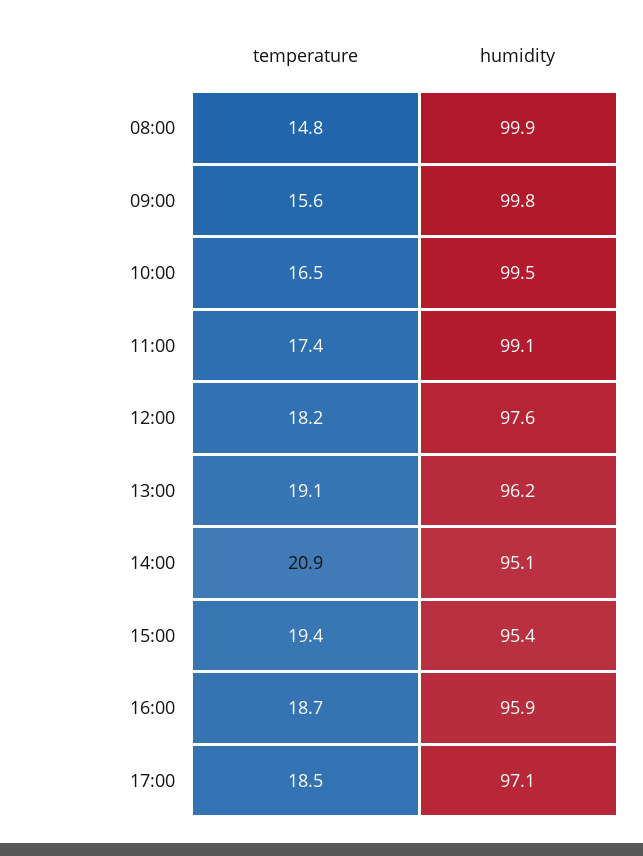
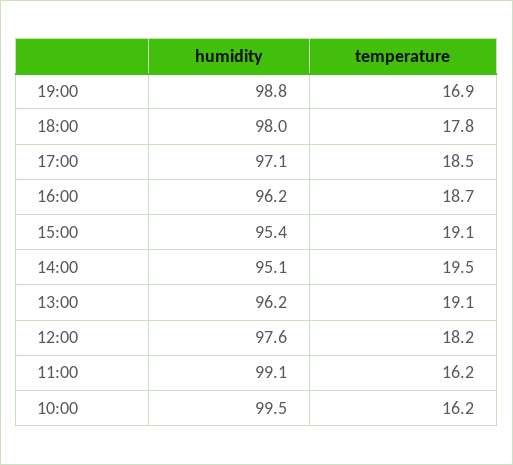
temperature, 08:00: 14.8 -> none
humidity, 08:00: 99.9 -> none
temperature, 09:00: 15.6 -> none
humidity, 09:00: 99.8 -> none
temperature, 10:00: 16.5 -> 16.2
temperature, 11:00: 17.4 -> 16.2
temperature, 14:00: 20.9 -> 19.5
temperature, 15:00: 19.4 -> 19.1
humidity, 16:00: 95.9 -> 96.2
humidity, 19:00: none -> 98.8
temperature, 19:00: none -> 16.9
humidity, 18:00: none -> 98
temperature, 18:00: none -> 17.8

